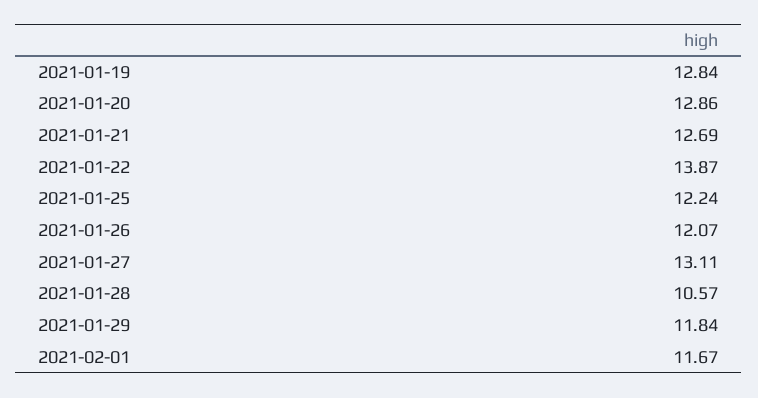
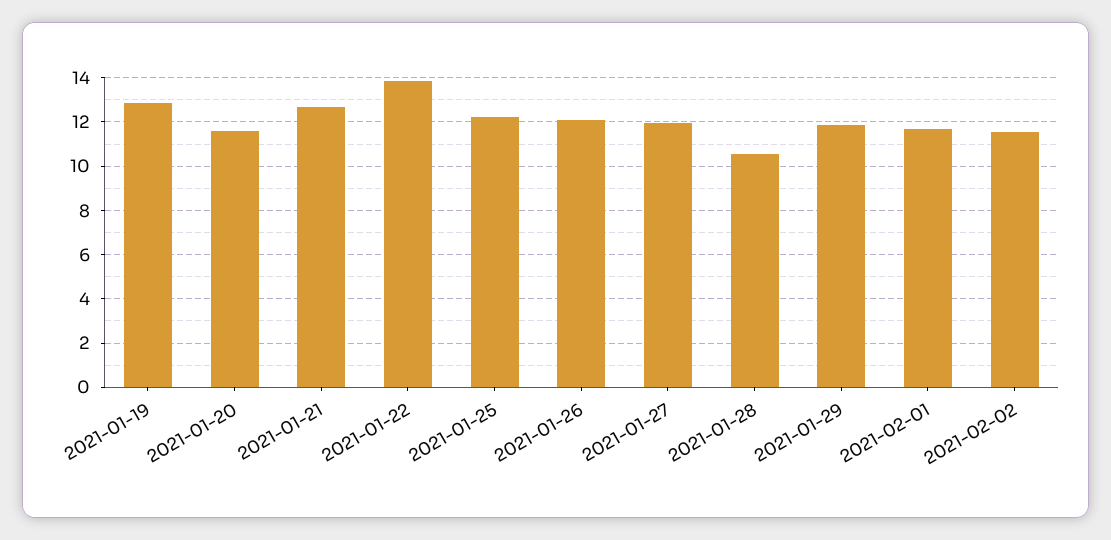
2021-01-20: 12.86 -> 11.5
2021-01-27: 13.11 -> 12
2021-02-02: none -> 11.5

